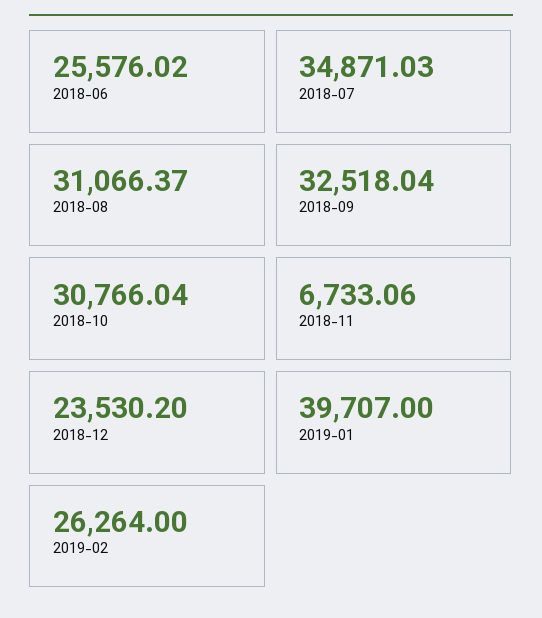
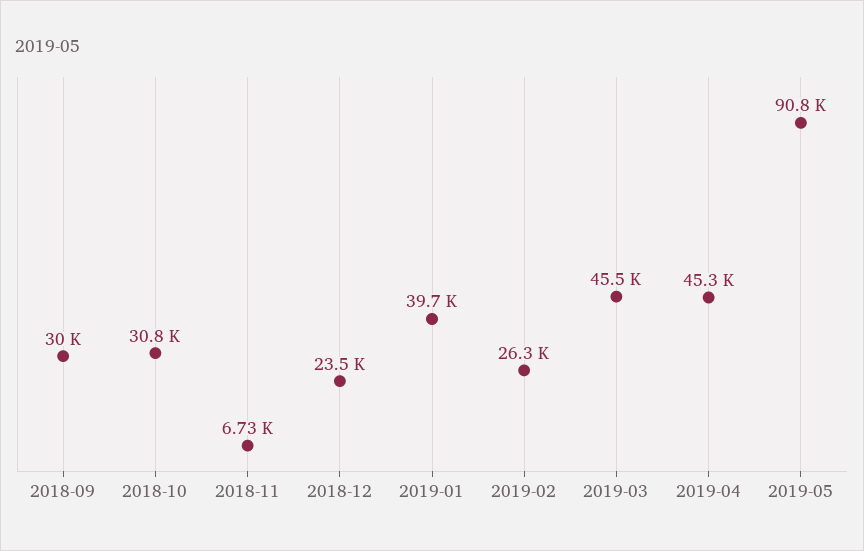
2018-06: 25576.02 -> none
2018-07: 34871.03 -> none
2018-08: 31066.37 -> none
2018-09: 32518.04 -> 30000
2019-03: none -> 45500
2019-04: none -> 45300
2019-05: none -> 90800

